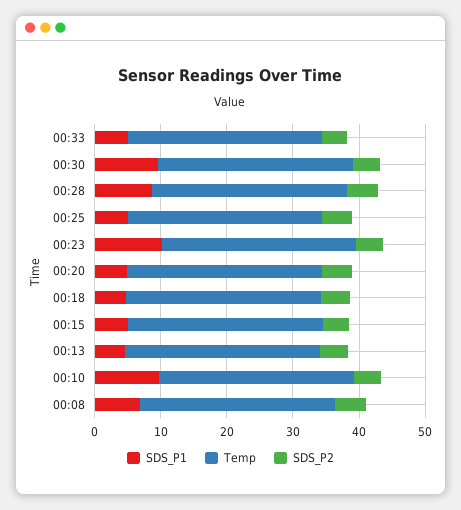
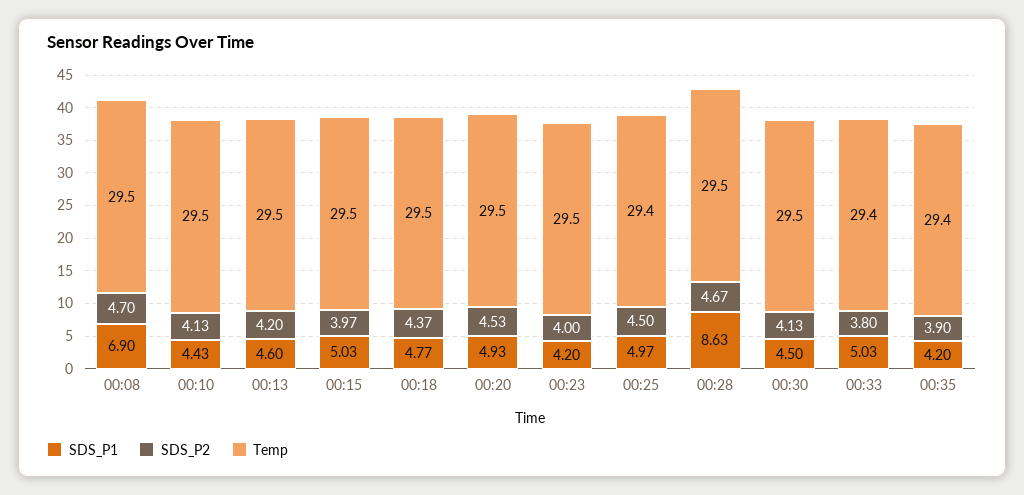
SDS_P1, 00:30: 10 -> 4.5
SDS_P1, 00:23: 10 -> 4.2
SDS_P1, 00:10: 10 -> 4.43
SDS_P1, 00:35: none -> 4.2
SDS_P2, 00:35: none -> 3.9
Temp, 00:35: none -> 29.4

